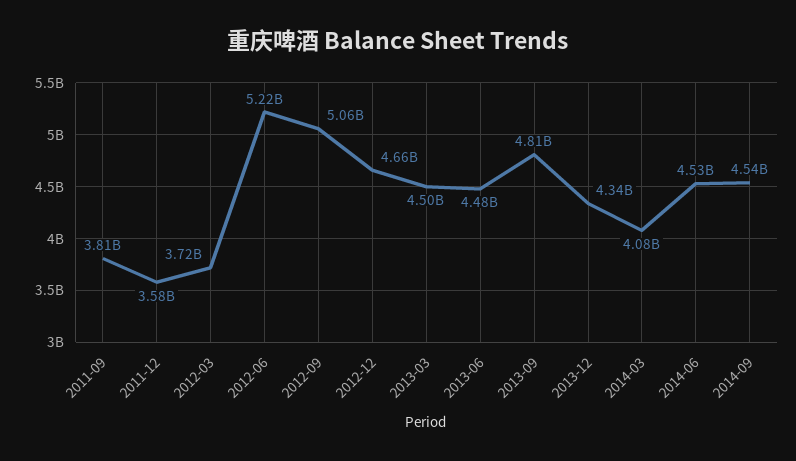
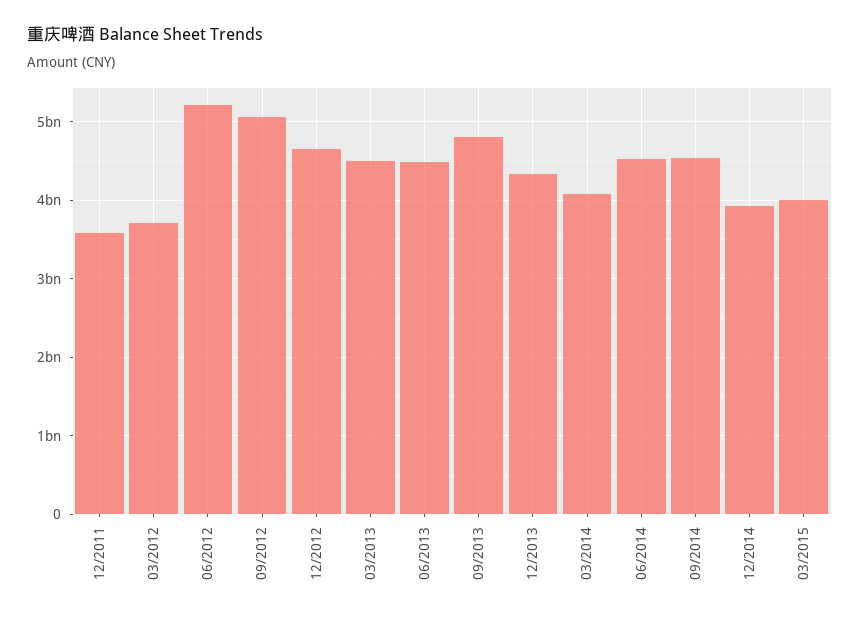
2011-09: 3810000000 -> none
12/2014: none -> 3900000000
03/2015: none -> 4000000000

